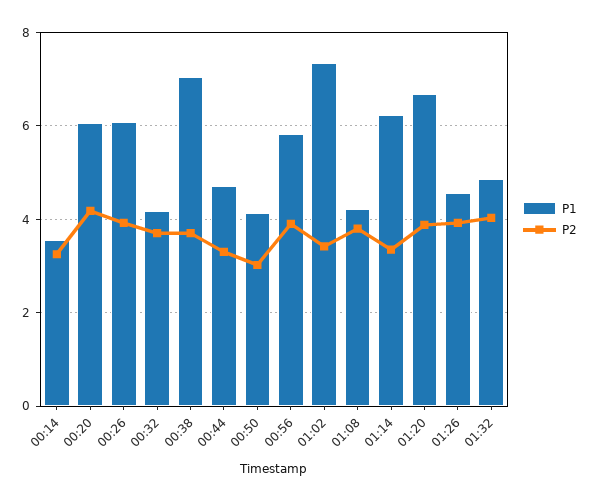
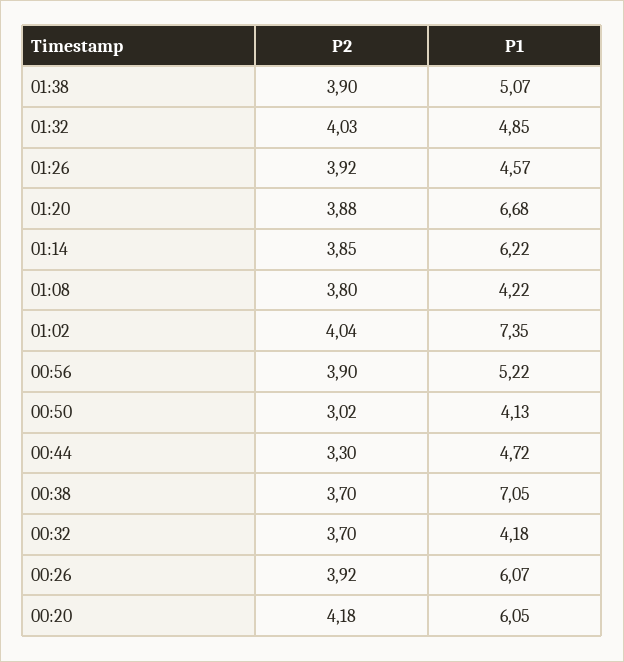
P1, 00:14: 3.6 -> none
P2, 00:14: 3.2 -> none
P1, 00:56: 5.8 -> 5.22
P2, 01:02: 3.4 -> 4.04
P2, 01:14: 3.4 -> 3.85
P2, 01:38: none -> 3.9
P1, 01:38: none -> 5.07

